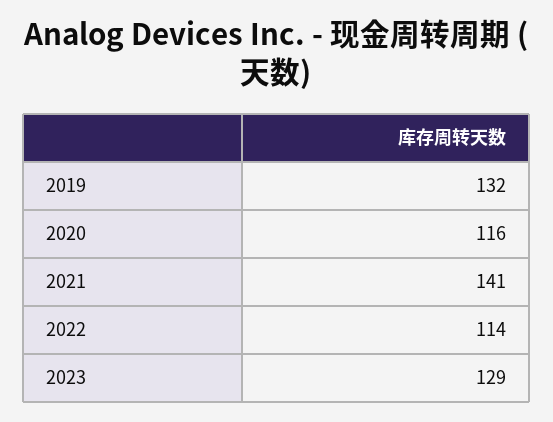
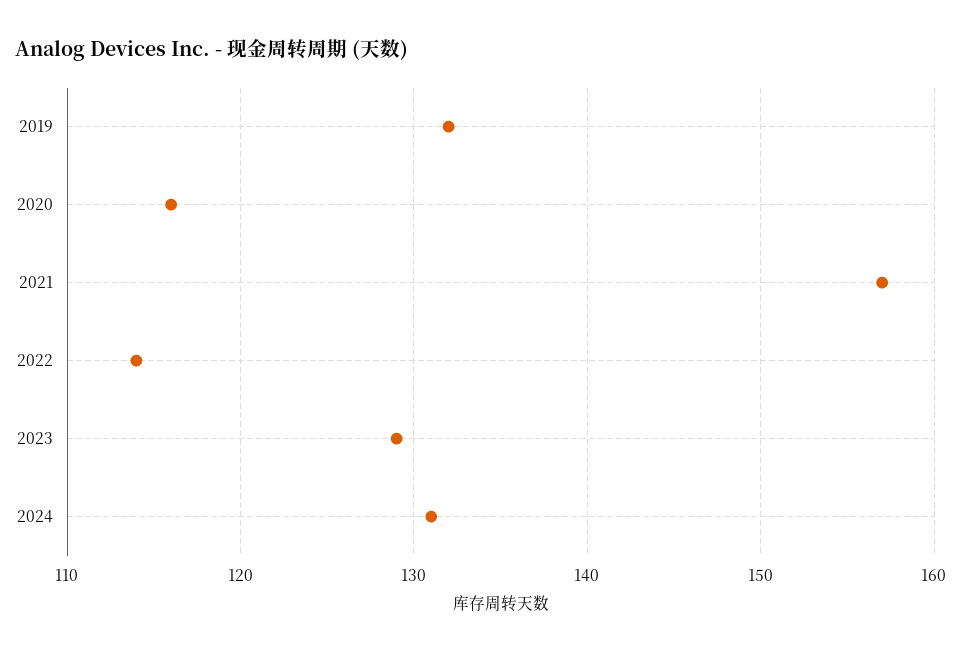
2021: 141 -> 157
2024: none -> 131

